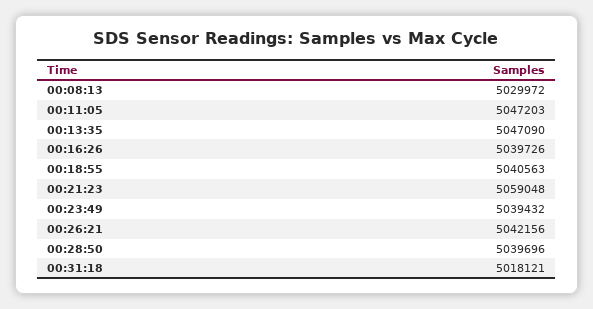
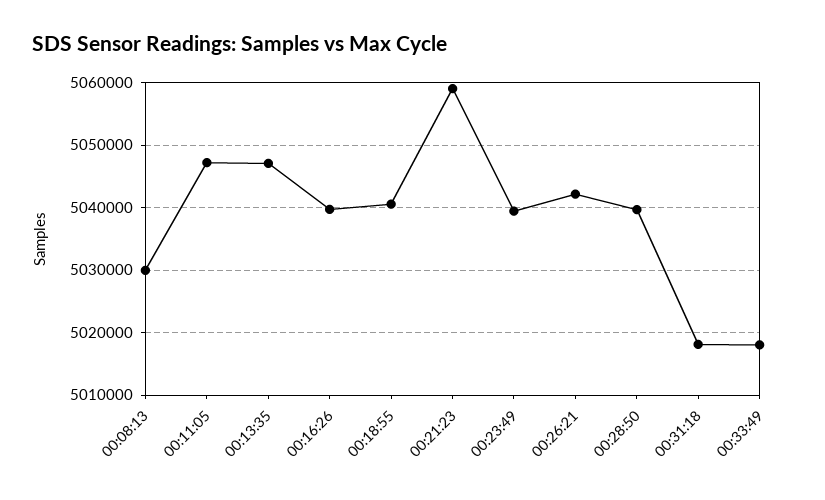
00:33:49: none -> 5018000

